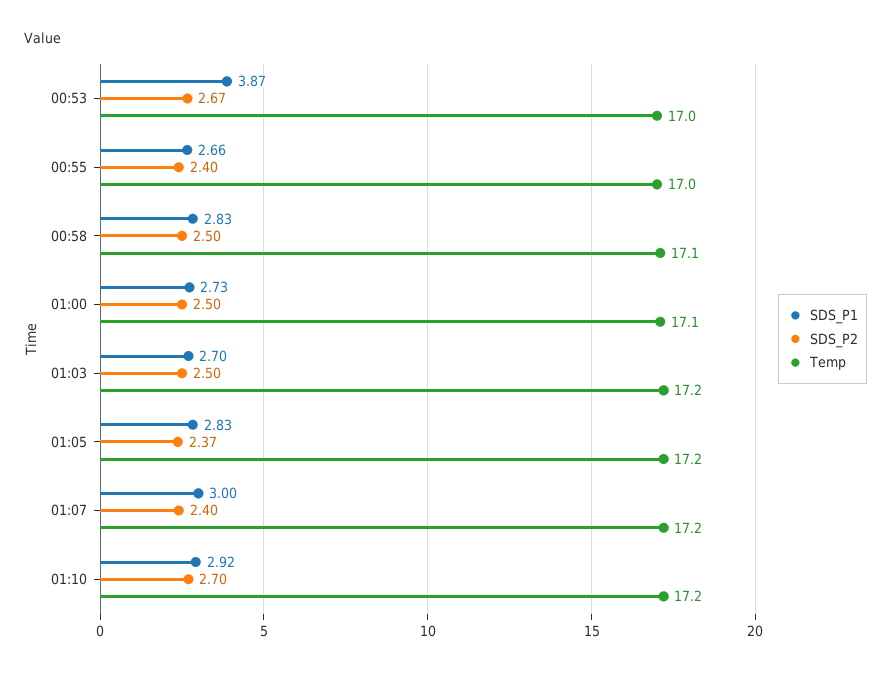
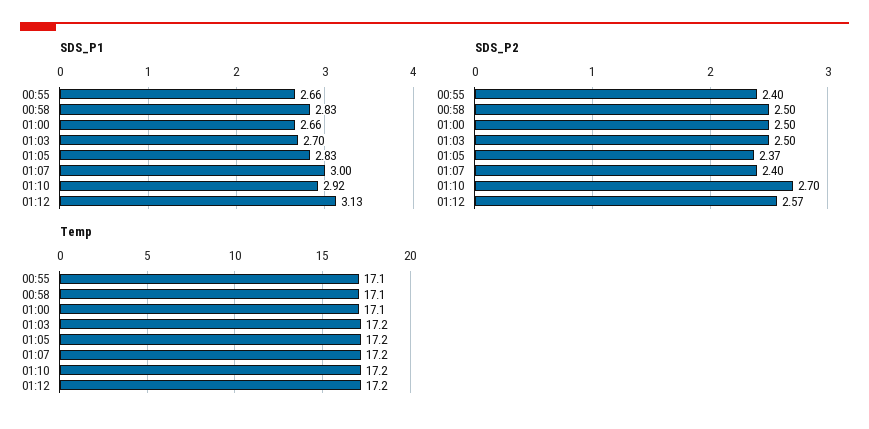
SDS_P1, 00:53: 3.87 -> none
SDS_P2, 00:53: 2.67 -> none
Temp, 00:53: 17 -> none
Temp, 00:55: 17 -> 17.1
SDS_P1, 01:00: 2.73 -> 2.66
SDS_P1, 01:12: none -> 3.13
SDS_P2, 01:12: none -> 2.57
Temp, 01:12: none -> 17.2

